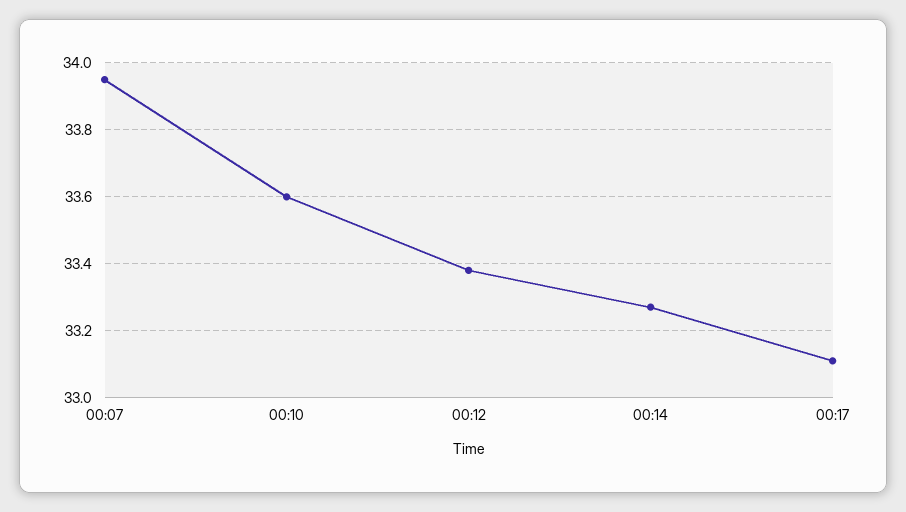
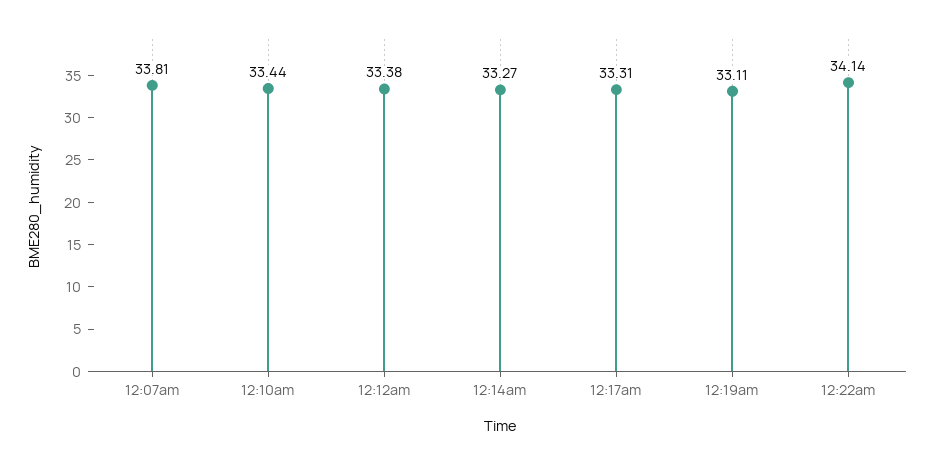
00:07: 33.95 -> 33.81
00:10: 33.6 -> 33.44
00:17: 33.1 -> 33.31
12:19am: none -> 33.11
12:22am: none -> 34.14

